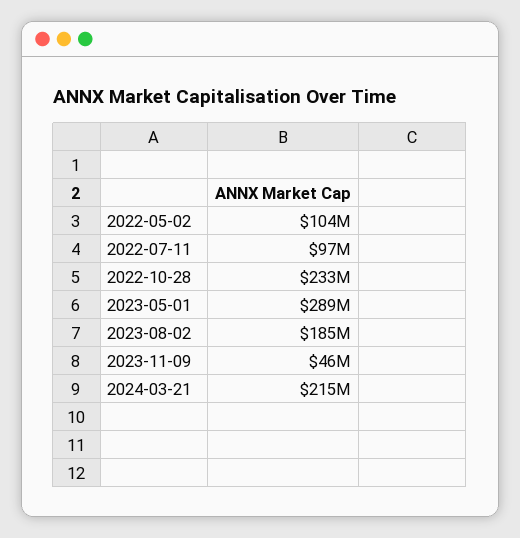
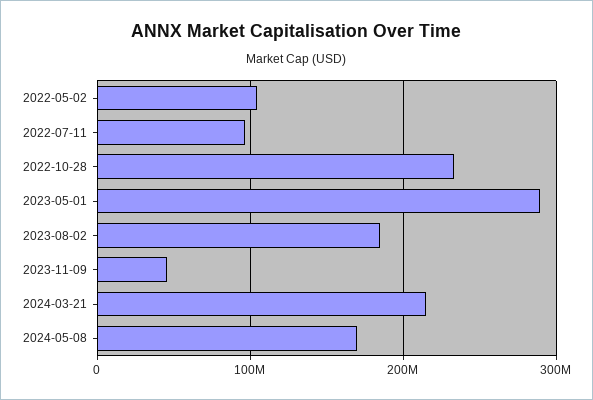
2024-05-08: none -> 170000000

